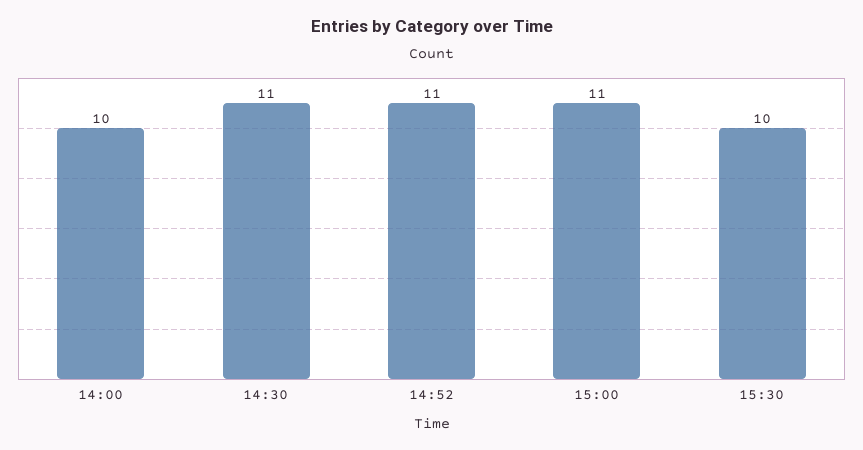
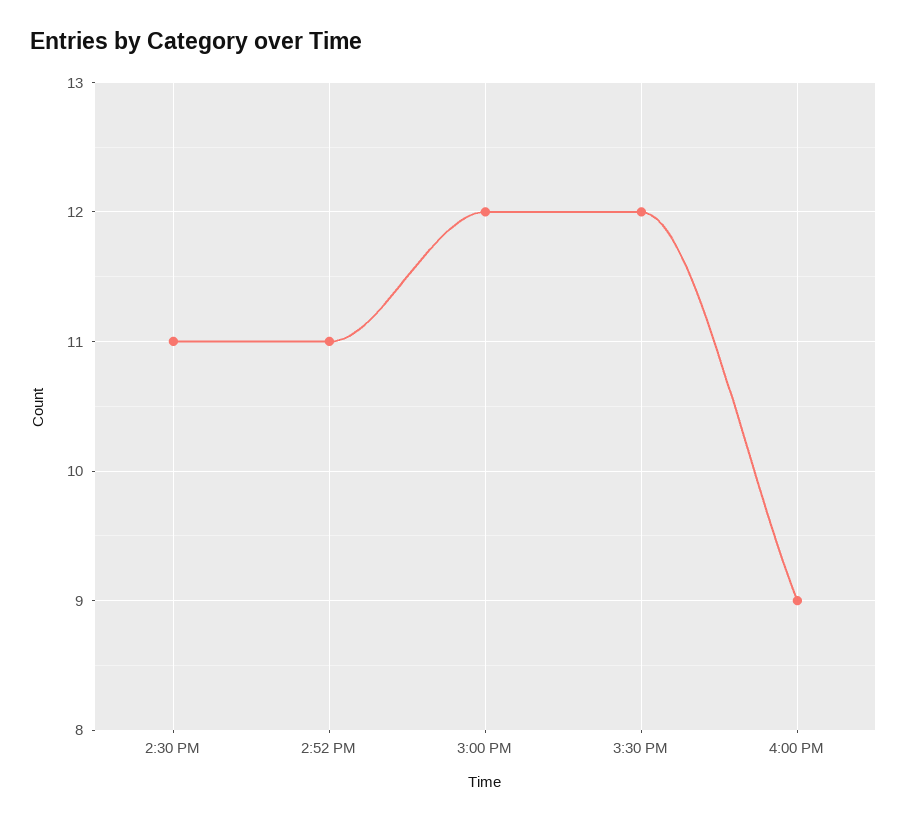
14:00: 10 -> none
15:00: 11 -> 12
15:30: 10 -> 12
4:00 PM: none -> 9

